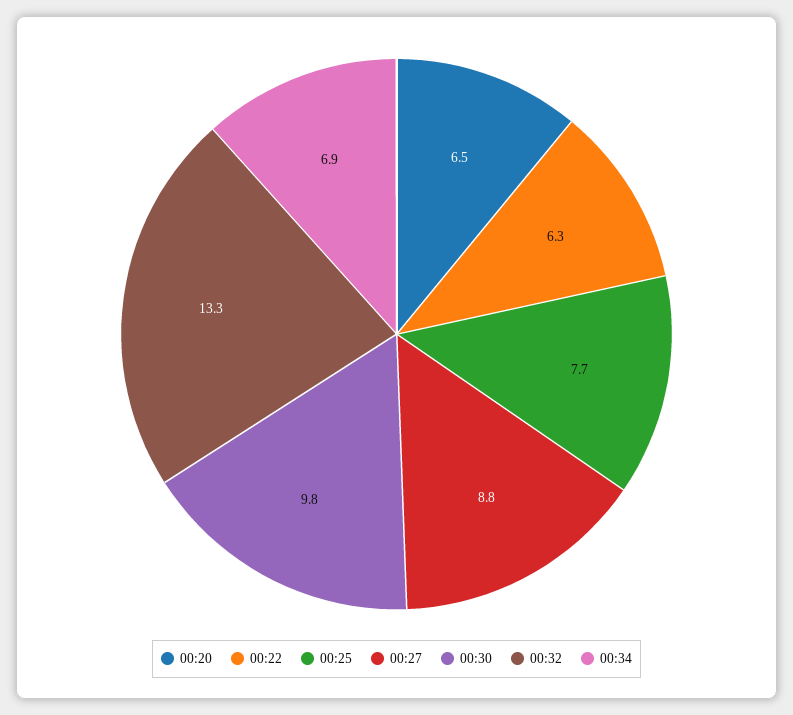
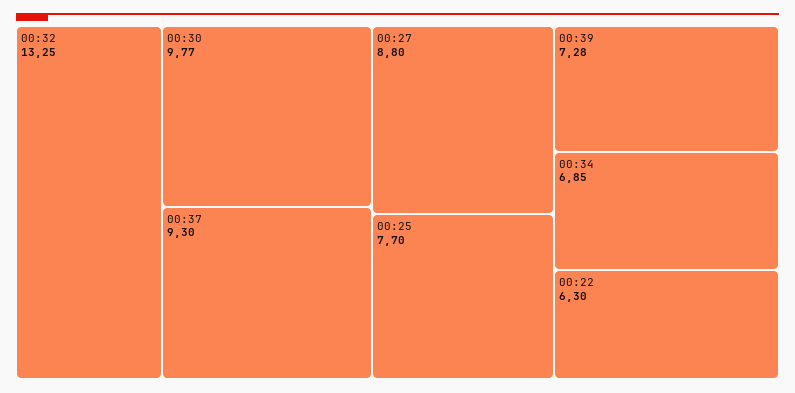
00:20: 6.5 -> none
00:37: none -> 9.3
00:39: none -> 7.28

